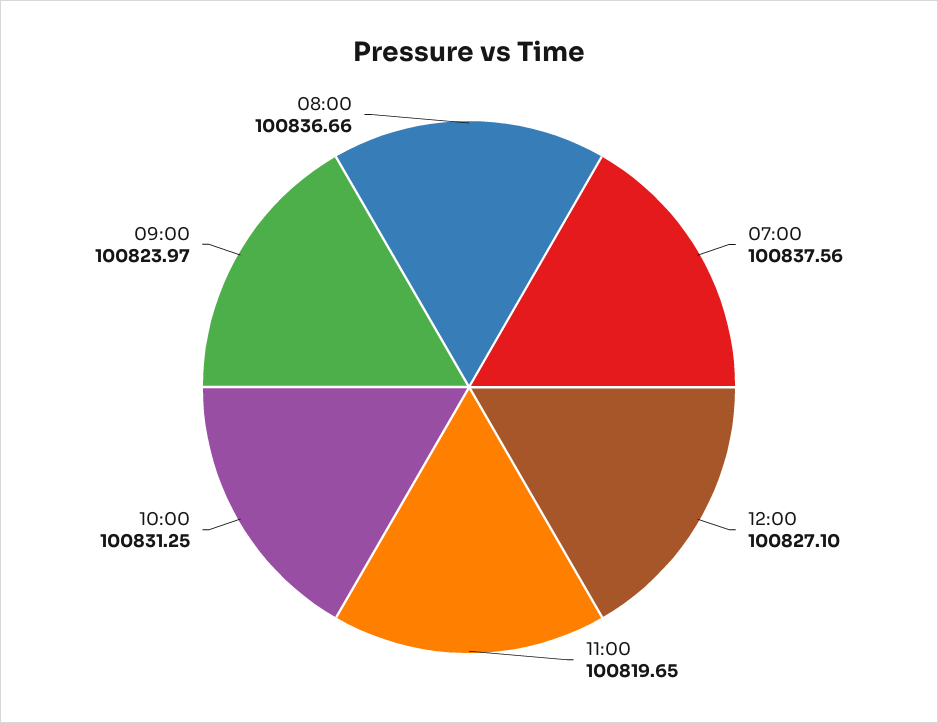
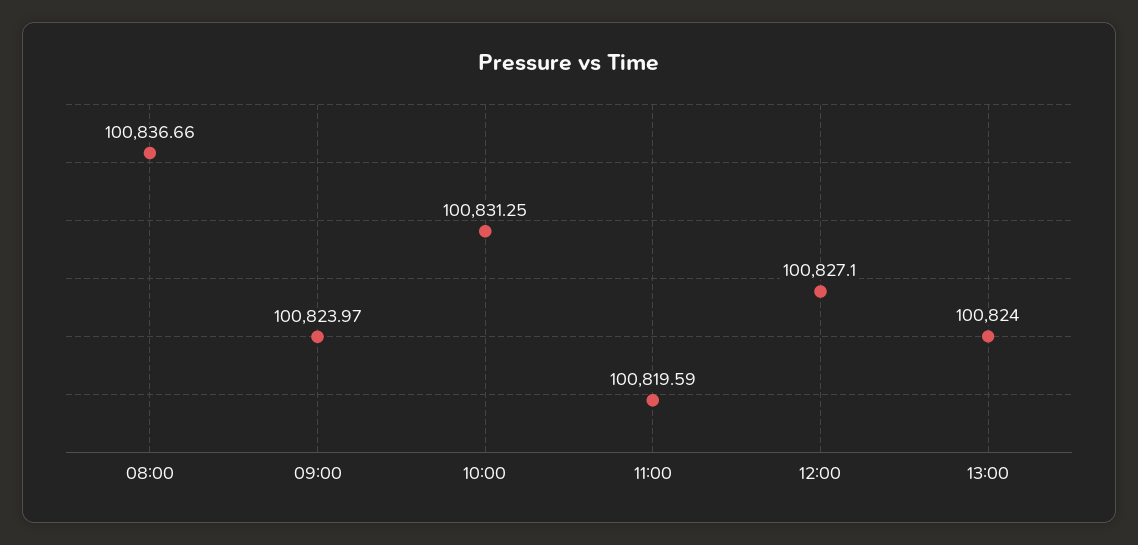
07:00: 100837.56 -> none
11:00: 100819.65 -> 100819.59
13:00: none -> 100824

